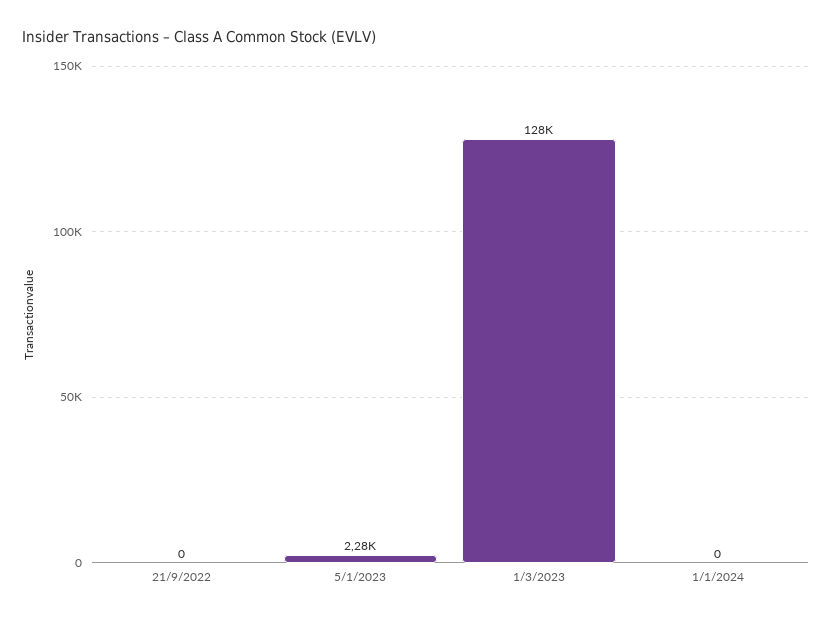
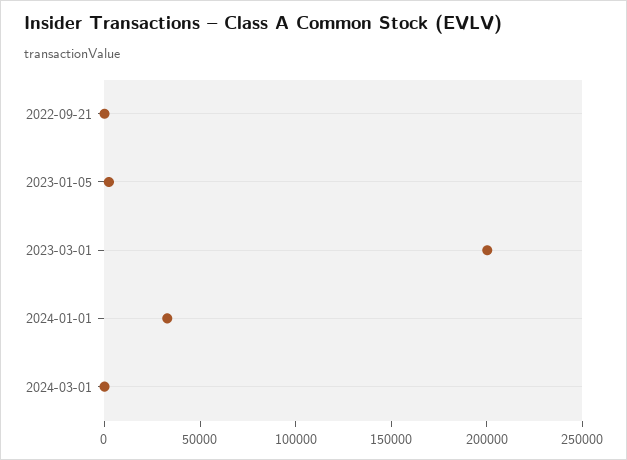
1/3/2023: 128000 -> 200000
1/1/2024: 0 -> 30000
2024-03-01: none -> 0

